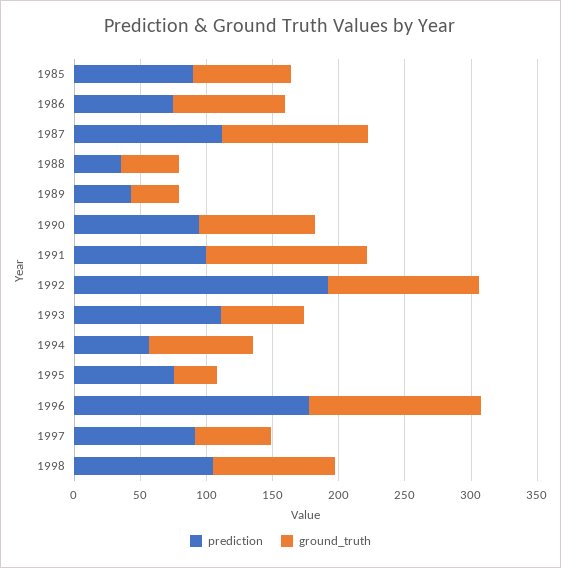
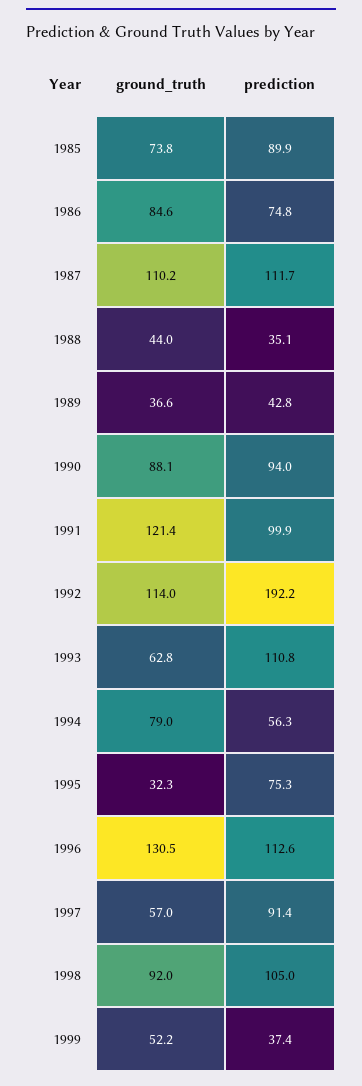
prediction, 1996: 180 -> 112.6
ground_truth, 1999: none -> 52.2
prediction, 1999: none -> 37.4

